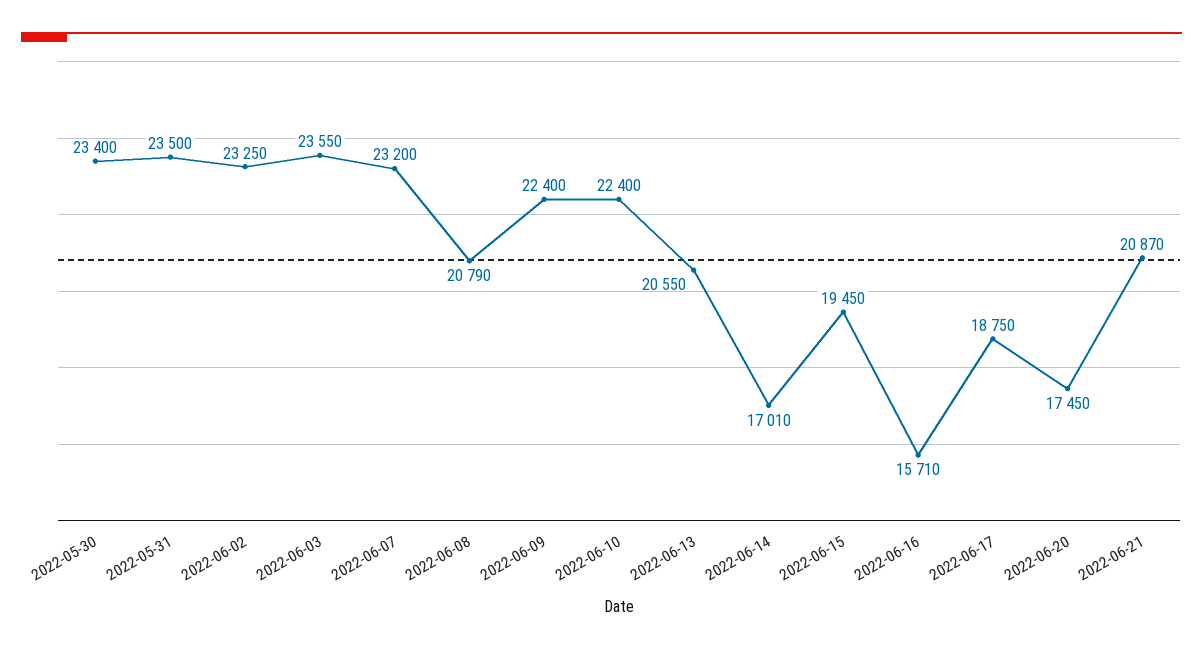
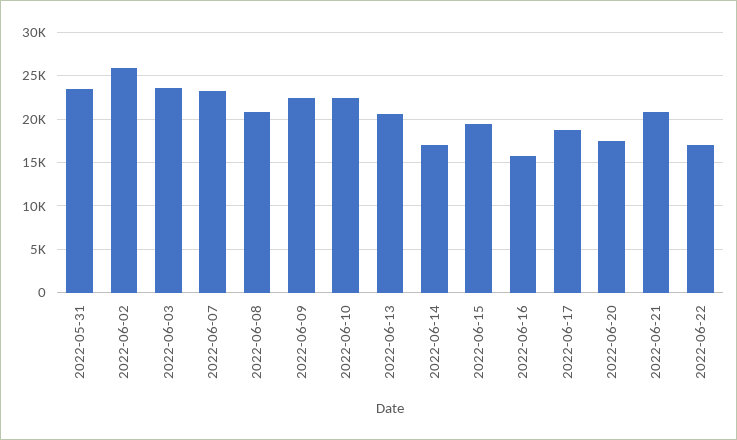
2022-05-30: 23400 -> none
2022-06-02: 23250 -> 26000
2022-06-22: none -> 17000

